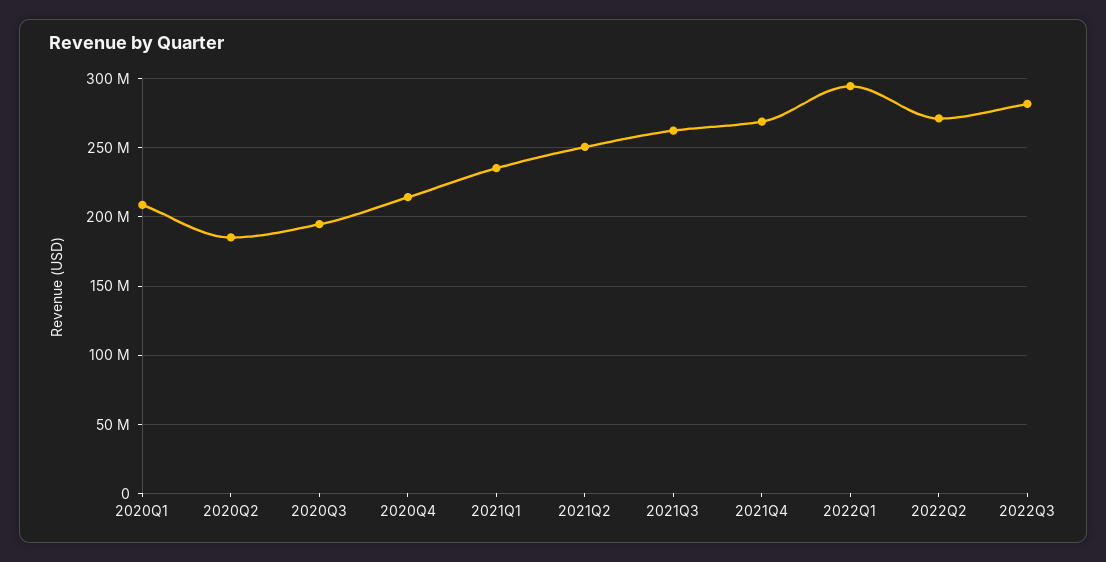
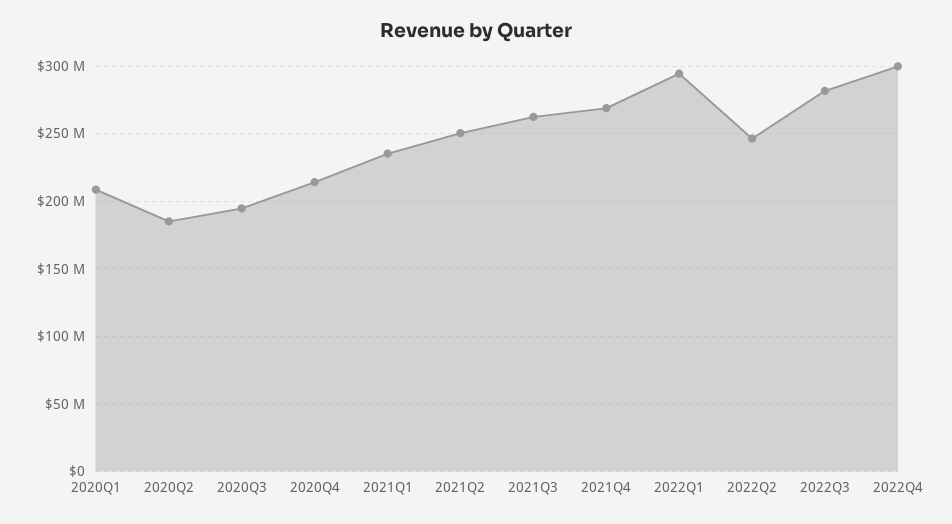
2022Q2: 270000000 -> 245000000
2022Q4: none -> 300000000

